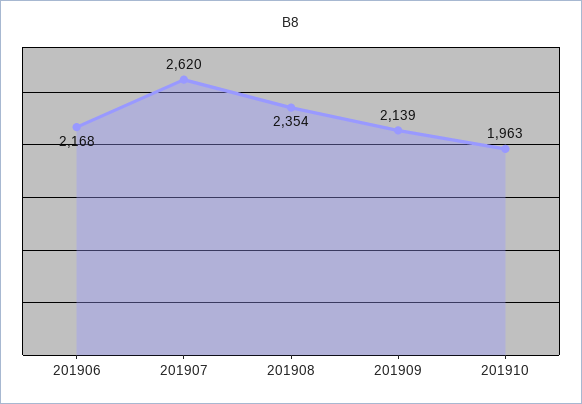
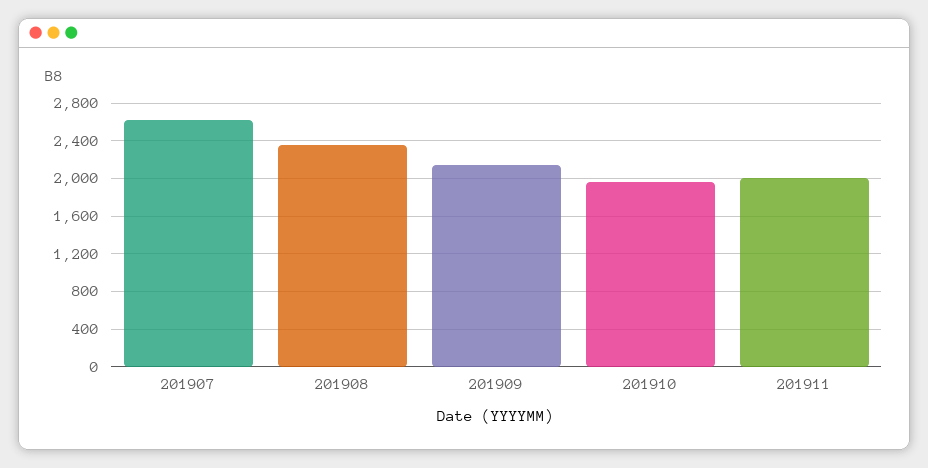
201906: 2168 -> none
201911: none -> 2000

